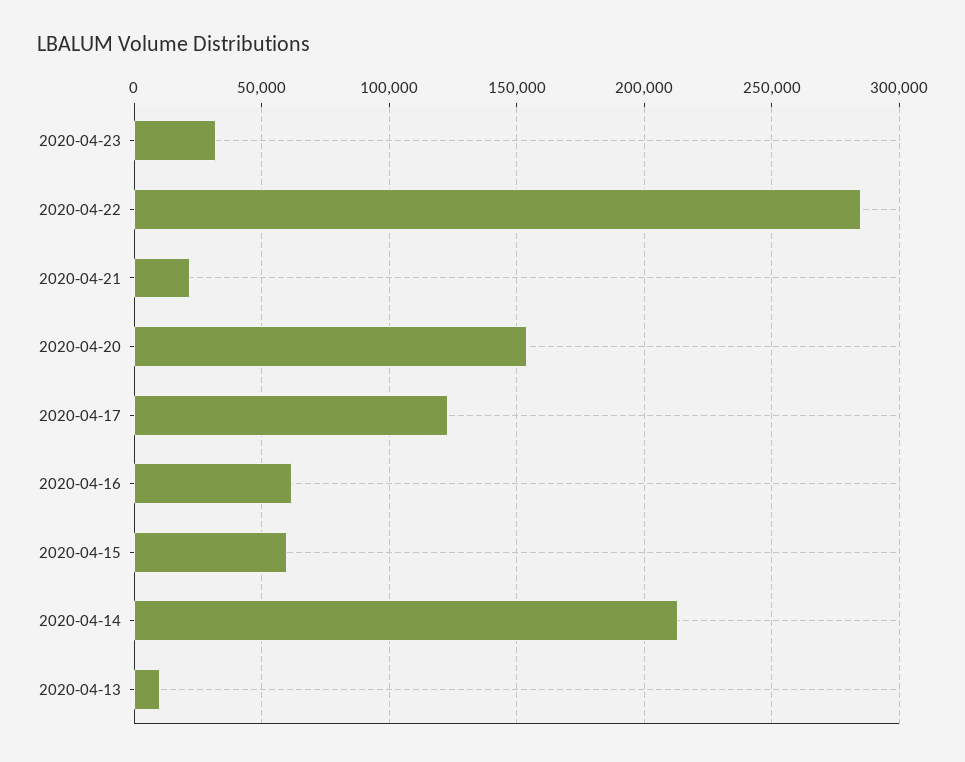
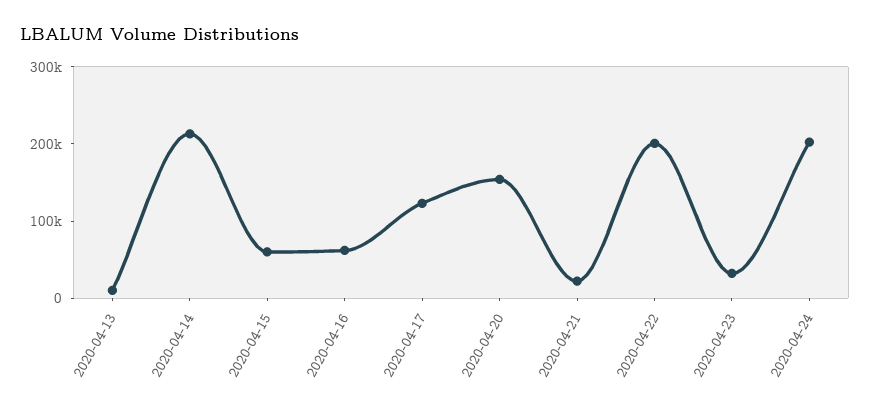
2020-04-22: 285000 -> 200000
2020-04-24: none -> 200000

